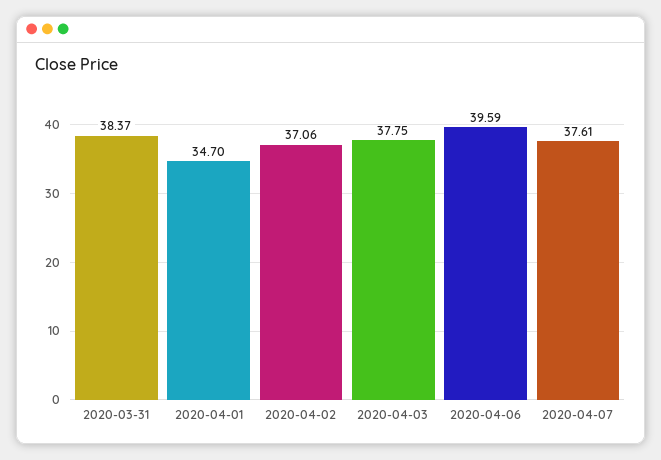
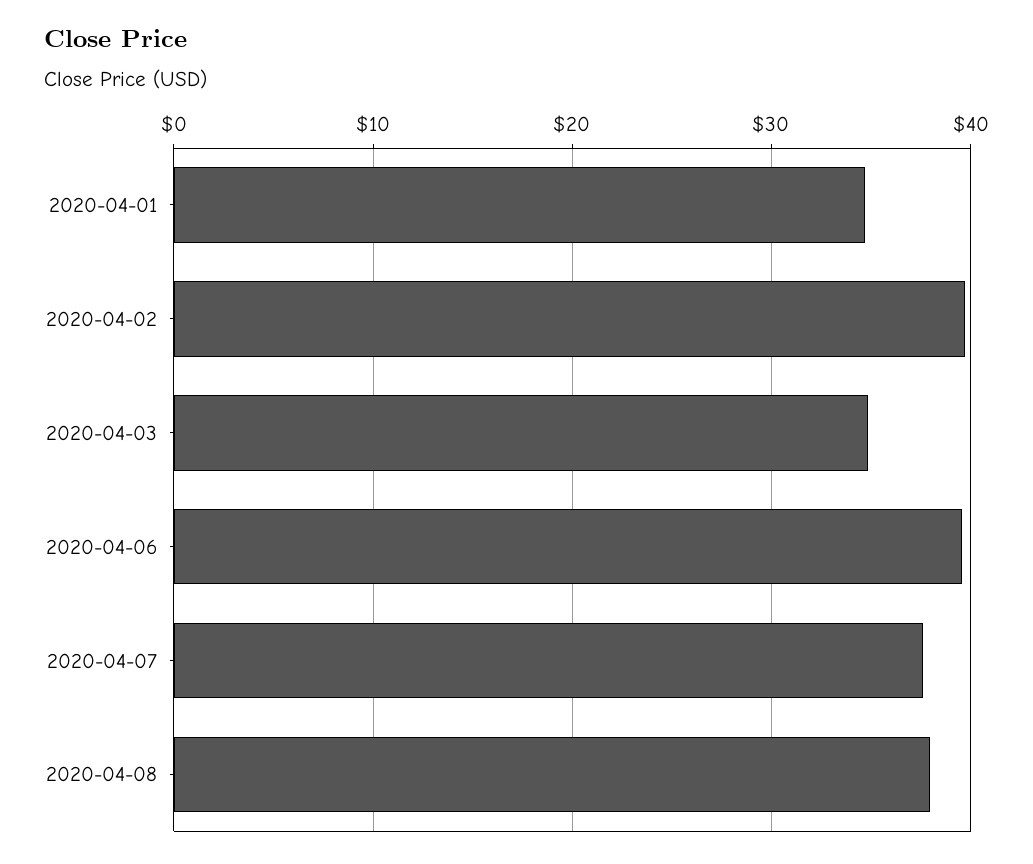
2020-03-31: 38.37 -> none
2020-04-02: 37.06 -> 40
2020-04-03: 37.75 -> 35
2020-04-08: none -> 38

